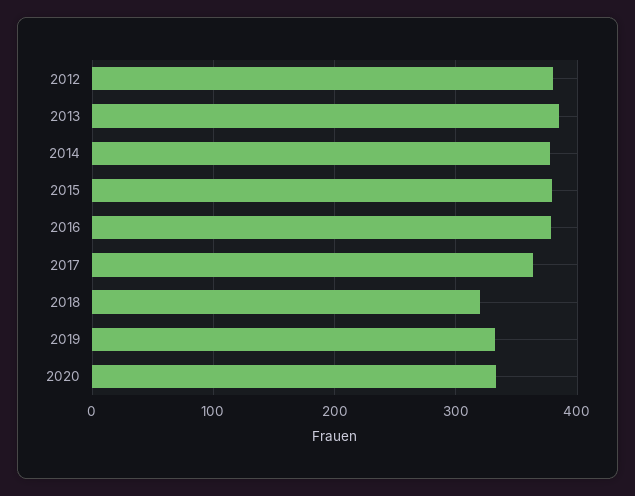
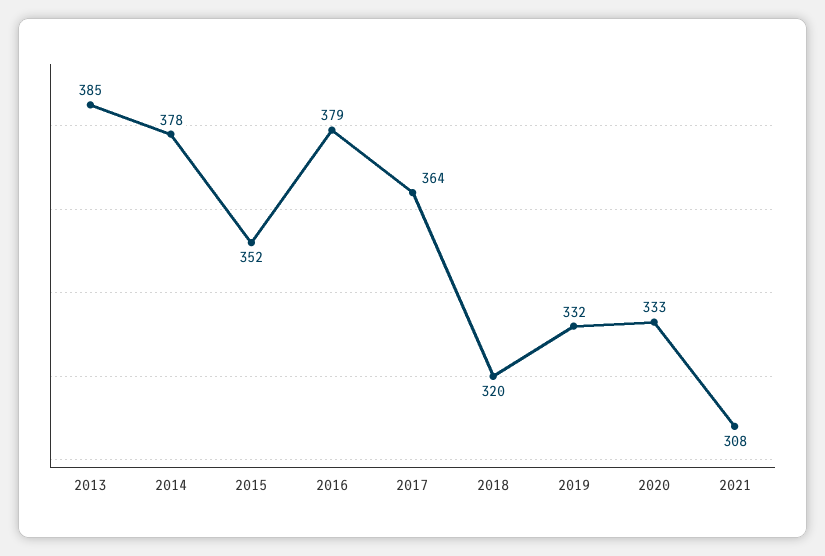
2012: 380 -> none
2015: 380 -> 352
2021: none -> 308

